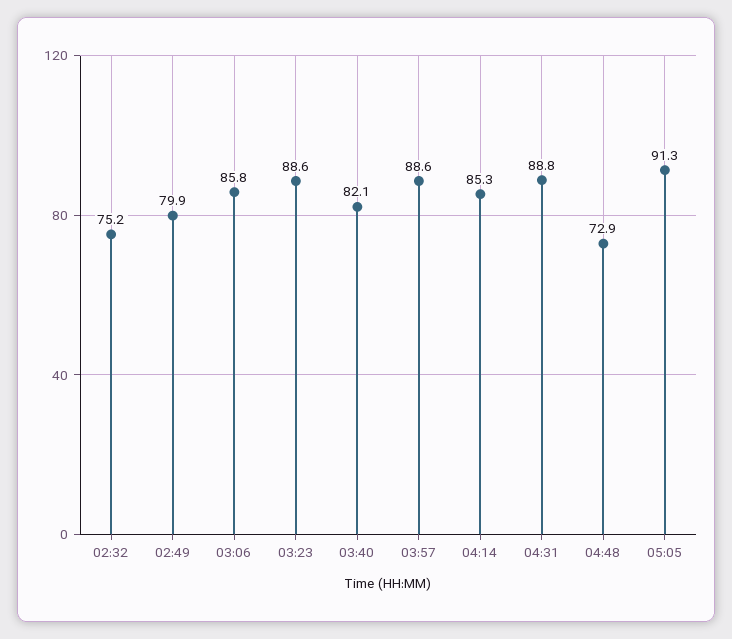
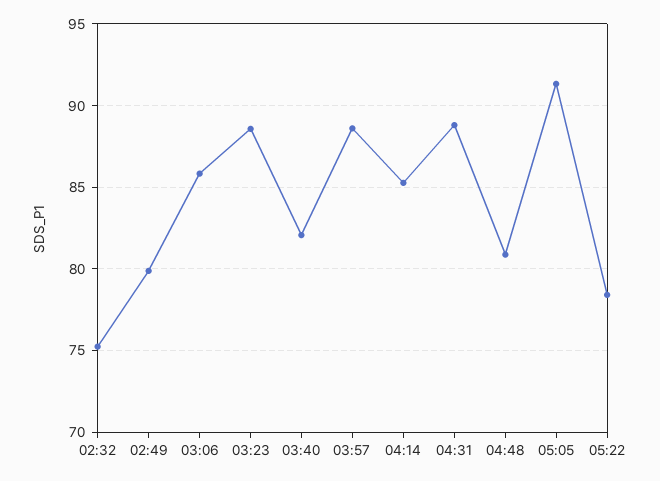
04:48: 72.9 -> 81
05:22: none -> 78.5

